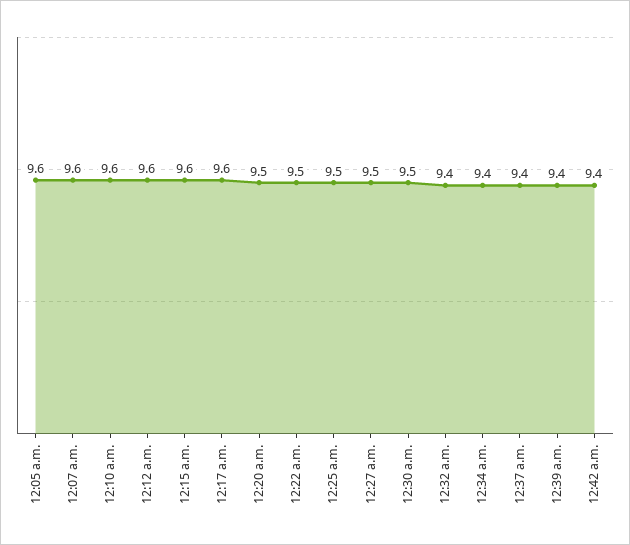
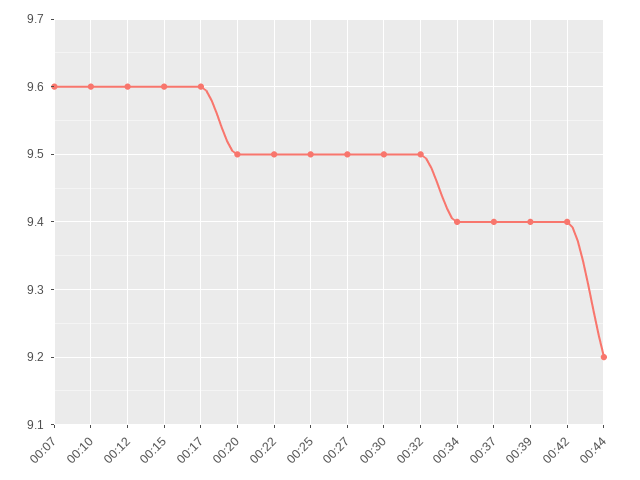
12:05 a.m.: 9.6 -> none
12:32 a.m.: 9.4 -> 9.5
00:44: none -> 9.2

